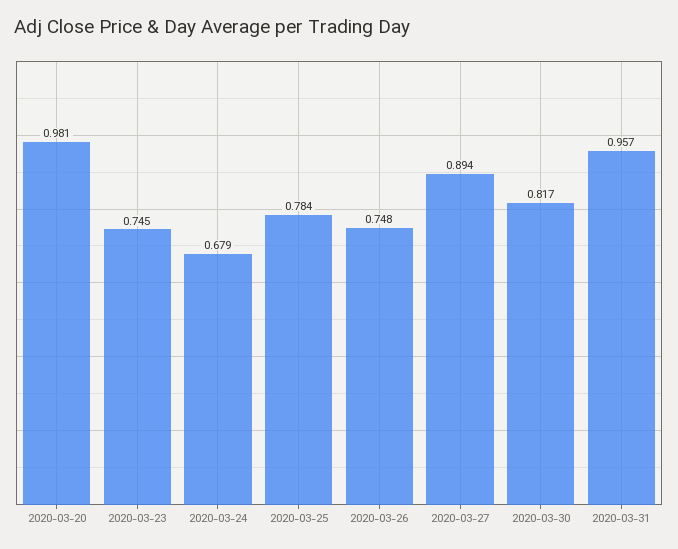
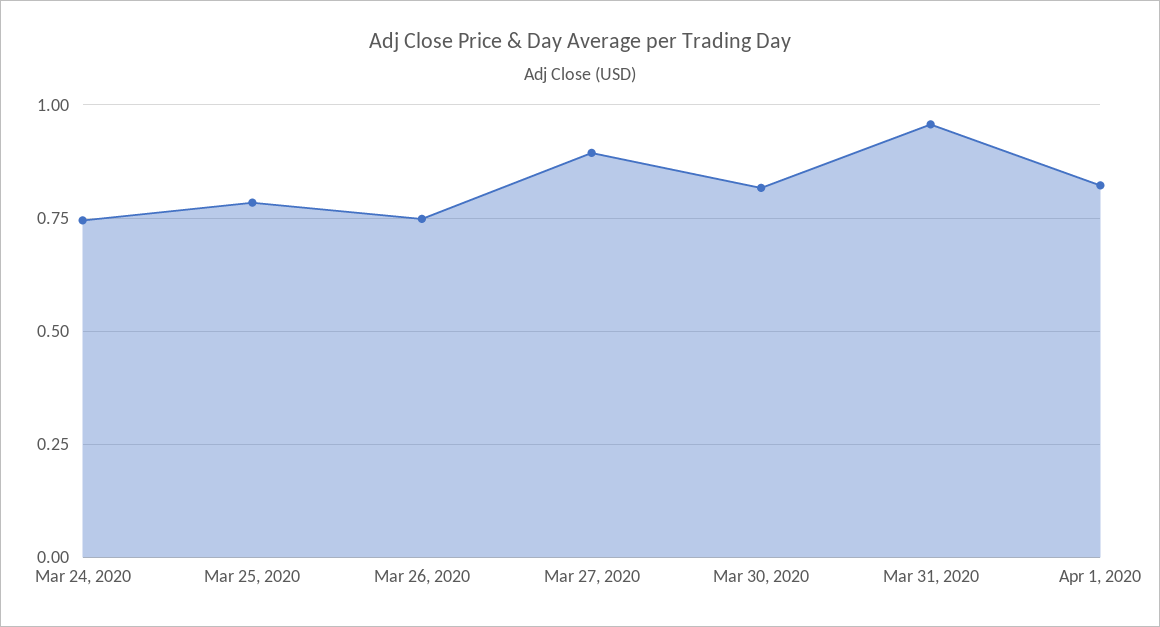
2020-03-20: 0.981 -> none
2020-03-23: 0.745 -> none
2020-03-24: 0.679 -> 0.75
Apr 1, 2020: none -> 0.825

